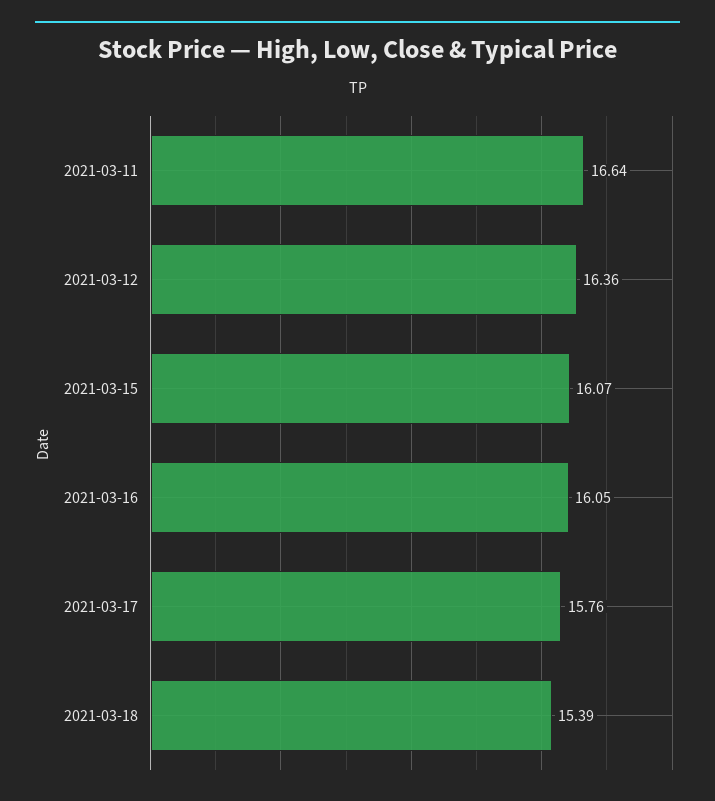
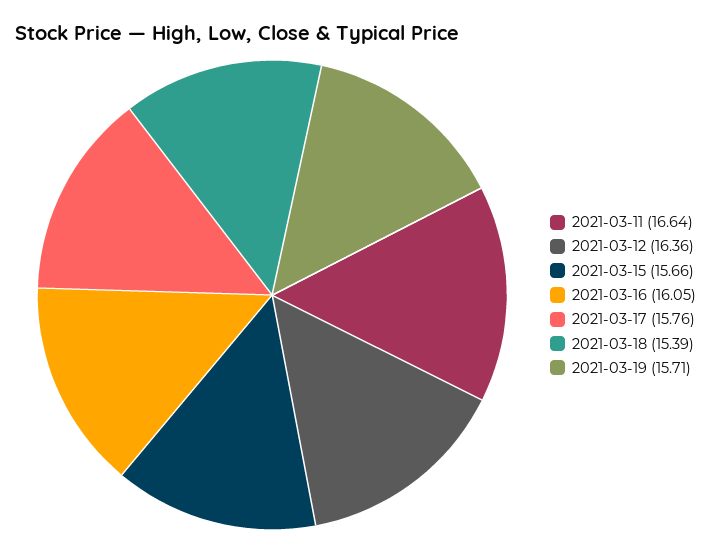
2021-03-15: 16.07 -> 15.66
2021-03-19: none -> 15.71

